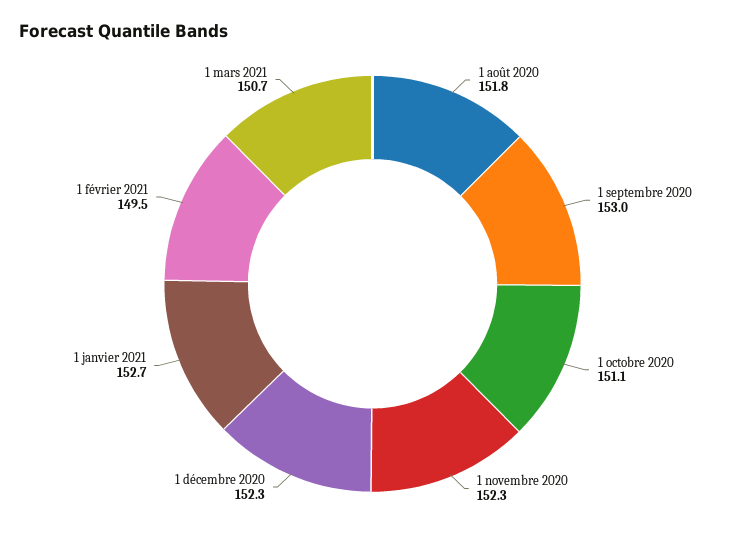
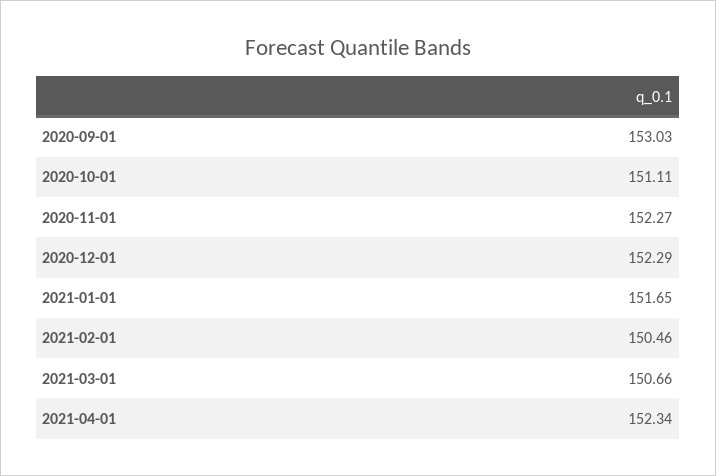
1 août 2020: 151.8 -> none
1 janvier 2021: 152.7 -> 151.65
1 février 2021: 149.5 -> 150.46
2021-04-01: none -> 152.34

